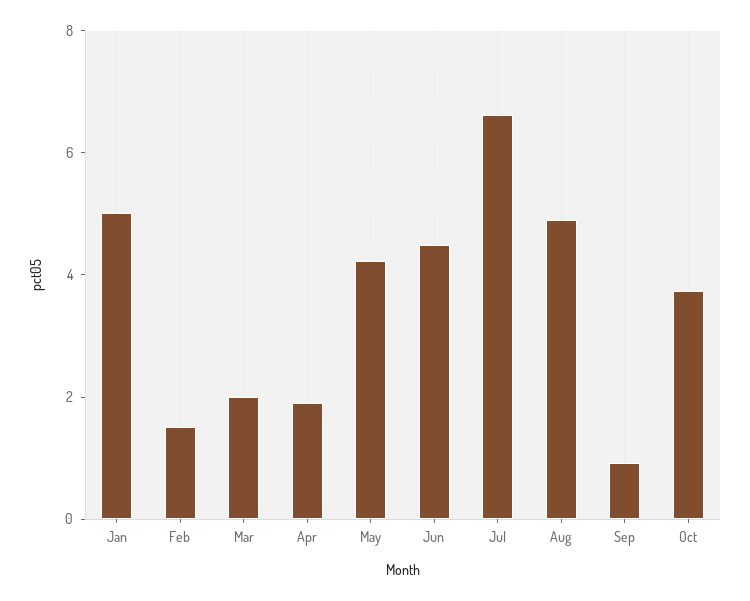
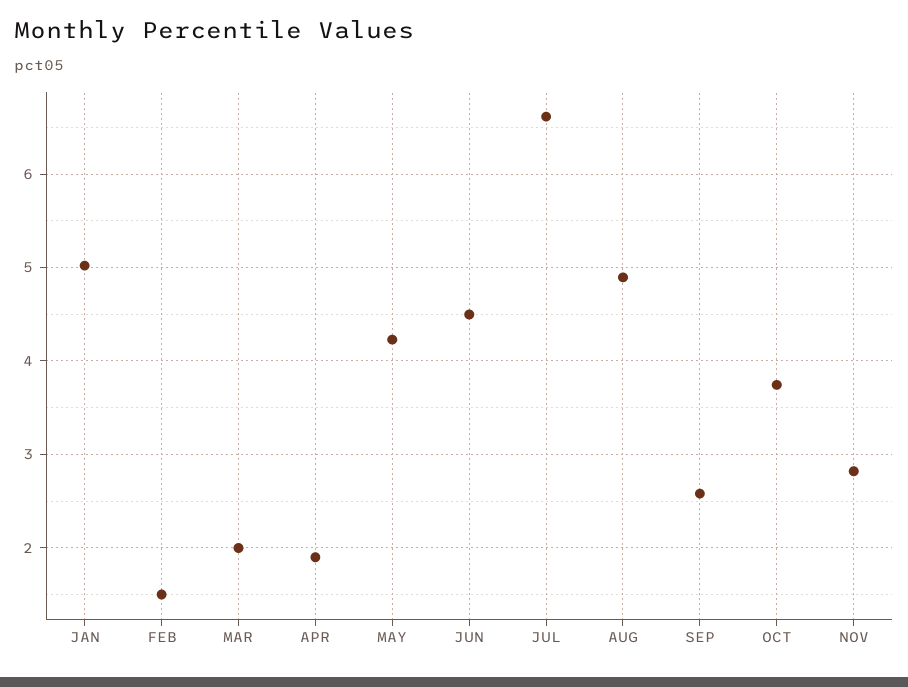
Sep: 1 -> 2.6
NOV: none -> 2.8

